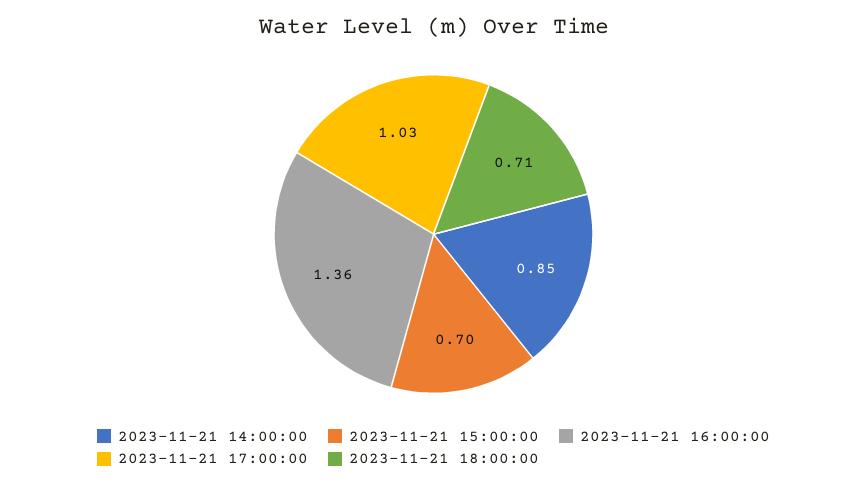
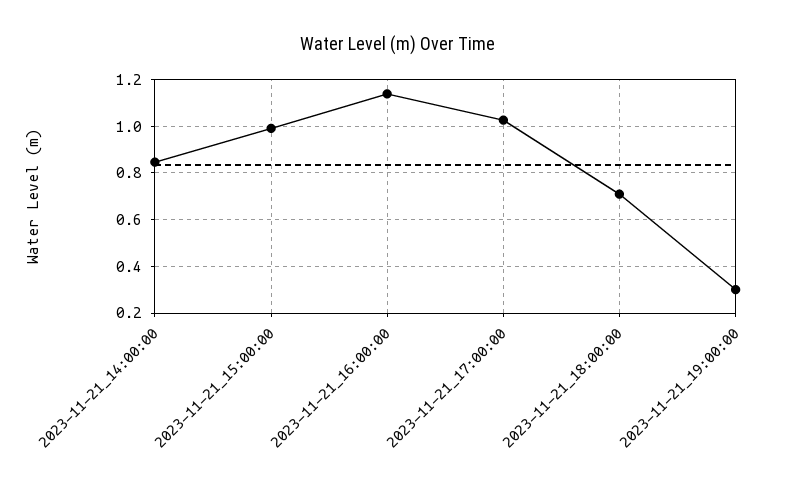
2023-11-21 15:00:00: 0.7 -> 1
2023-11-21 16:00:00: 1.36 -> 1.15
2023-11-21_19:00:00: none -> 0.3

